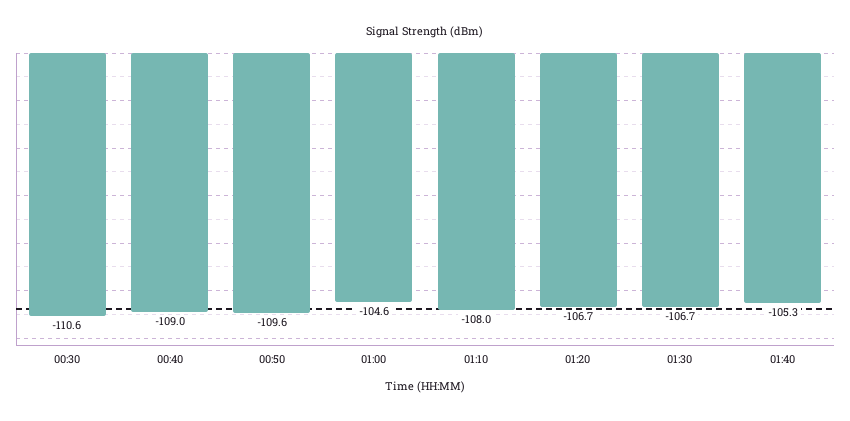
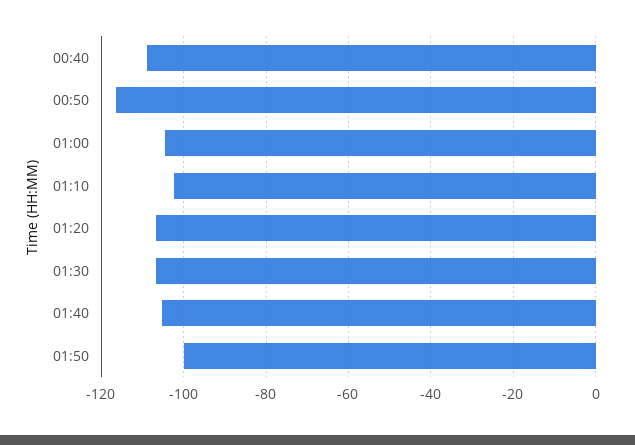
00:30: -110.6 -> none
00:50: -109.6 -> -116
01:10: -108 -> -102
01:50: none -> -100

